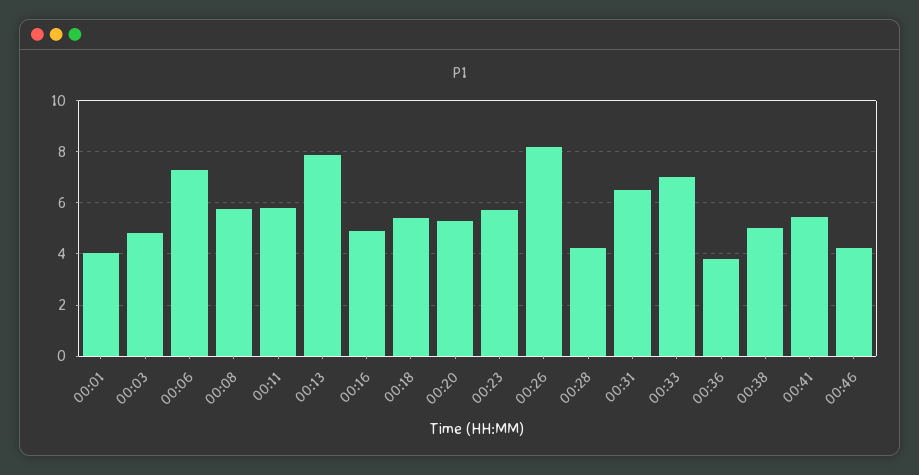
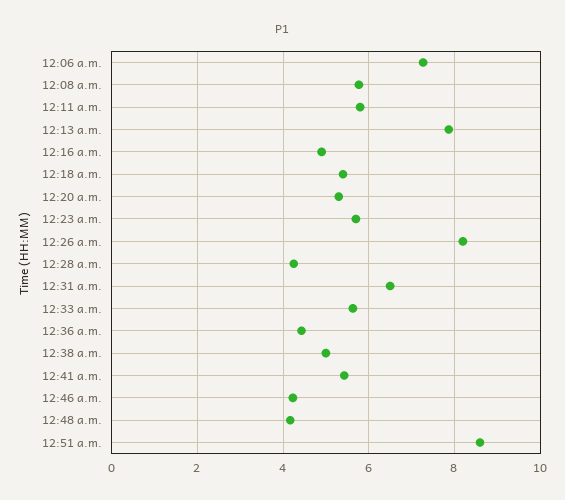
00:01: 4 -> none
00:03: 4.75 -> none
00:33: 7 -> 5.6
00:36: 3.75 -> 4.4
12:48 a.m.: none -> 4.2
12:51 a.m.: none -> 8.6

